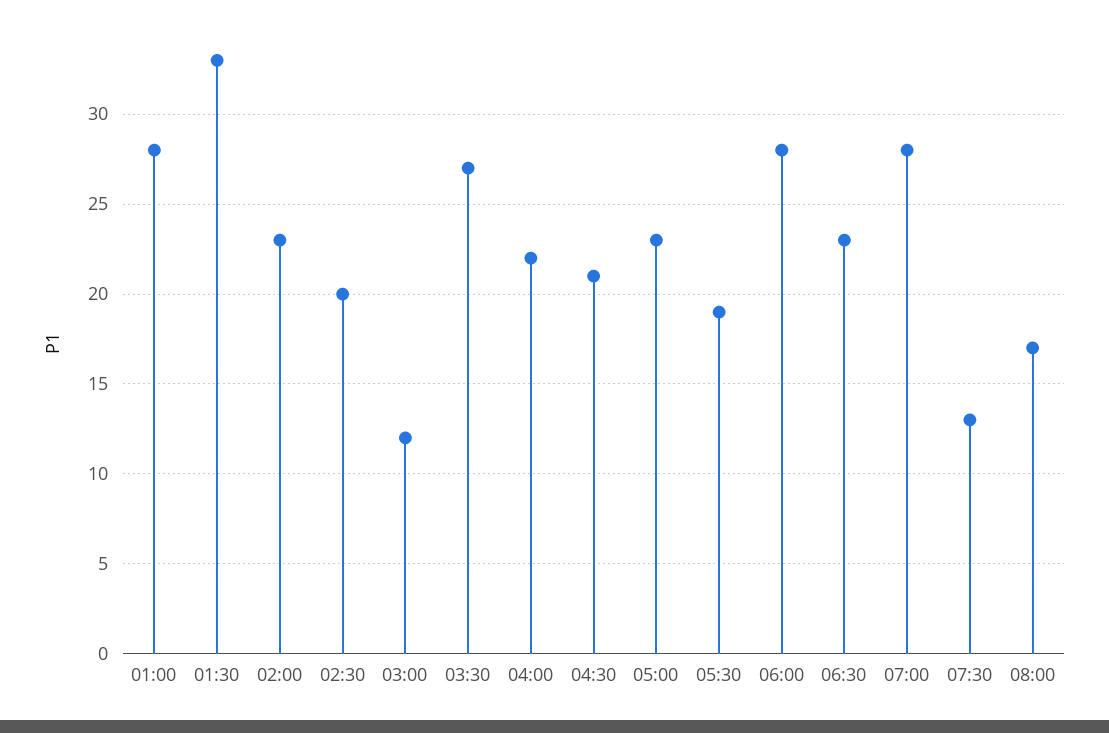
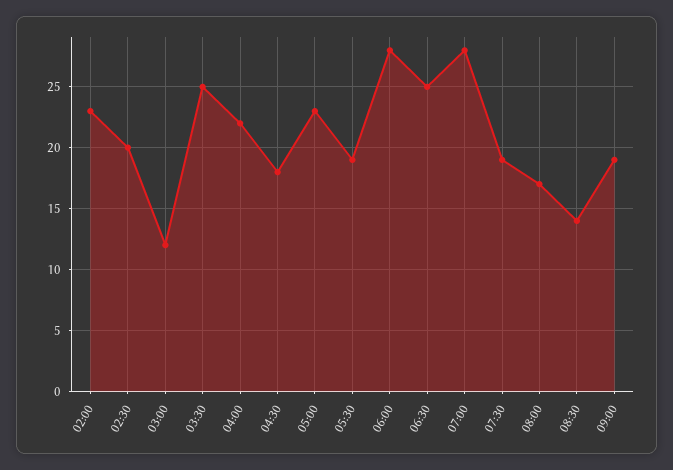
01:00: 28 -> none
01:30: 33 -> none
03:30: 27 -> 25
04:30: 21 -> 18
06:30: 23 -> 25
07:30: 13 -> 19
08:30: none -> 14
09:00: none -> 19

